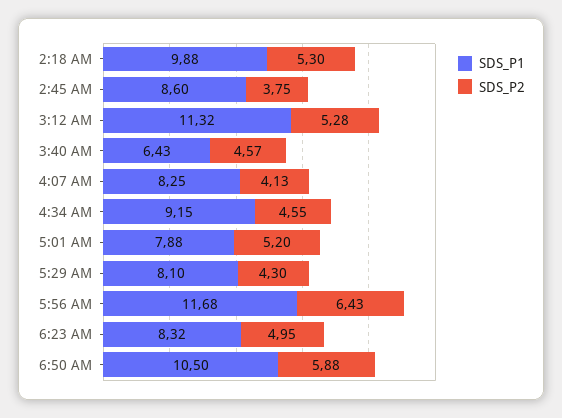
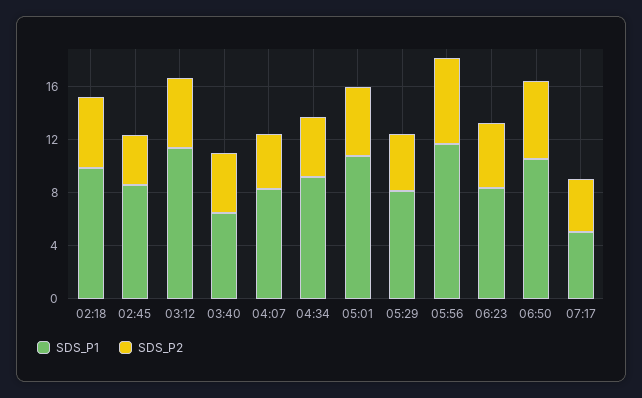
SDS_P1, 5:01 AM: 7.88 -> 11
SDS_P1, 07:17: none -> 5
SDS_P2, 07:17: none -> 4

